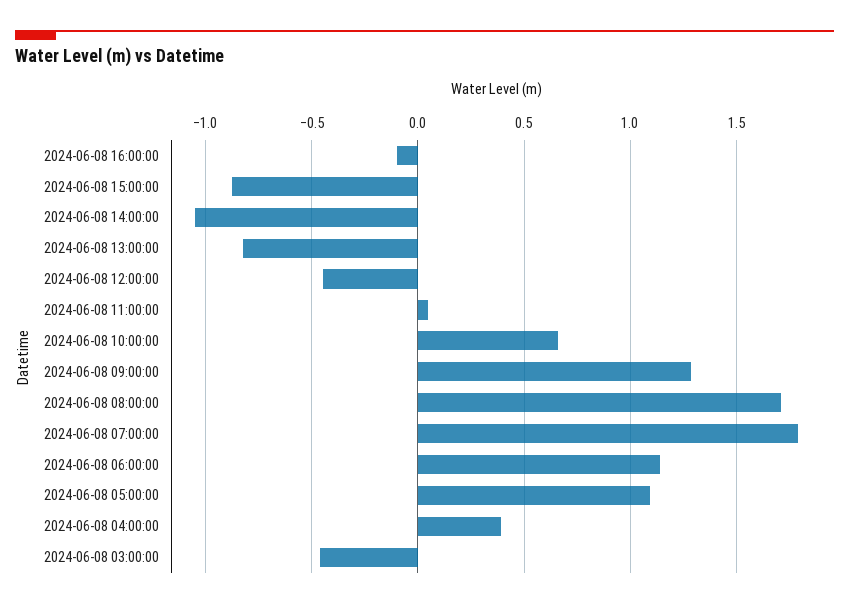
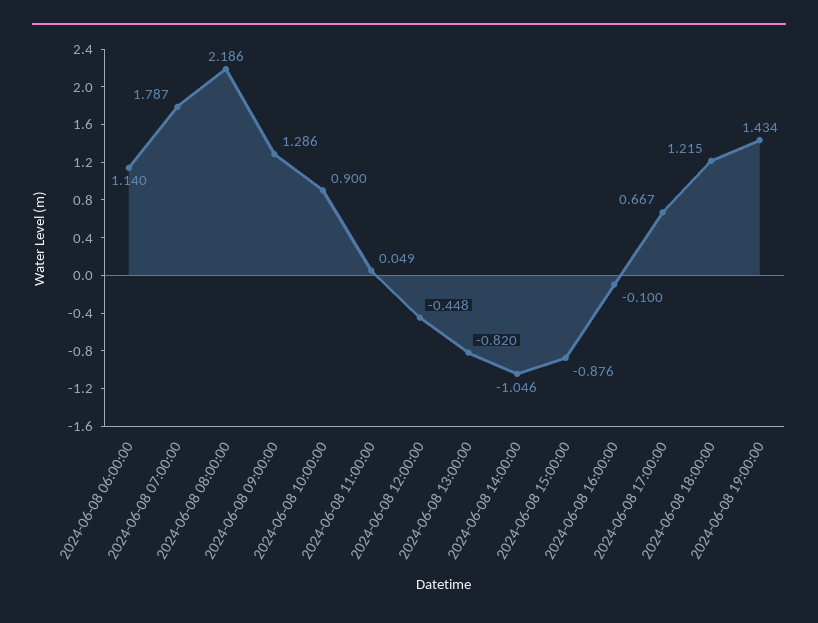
2024-06-08 10:00:00: 0.65 -> 0.9
2024-06-08 08:00:00: 1.7 -> 2.186
2024-06-08 05:00:00: 1.1 -> none
2024-06-08 04:00:00: 0.4 -> none
2024-06-08 03:00:00: -0.45 -> none
2024-06-08 17:00:00: none -> 0.667
2024-06-08 18:00:00: none -> 1.215
2024-06-08 19:00:00: none -> 1.434

